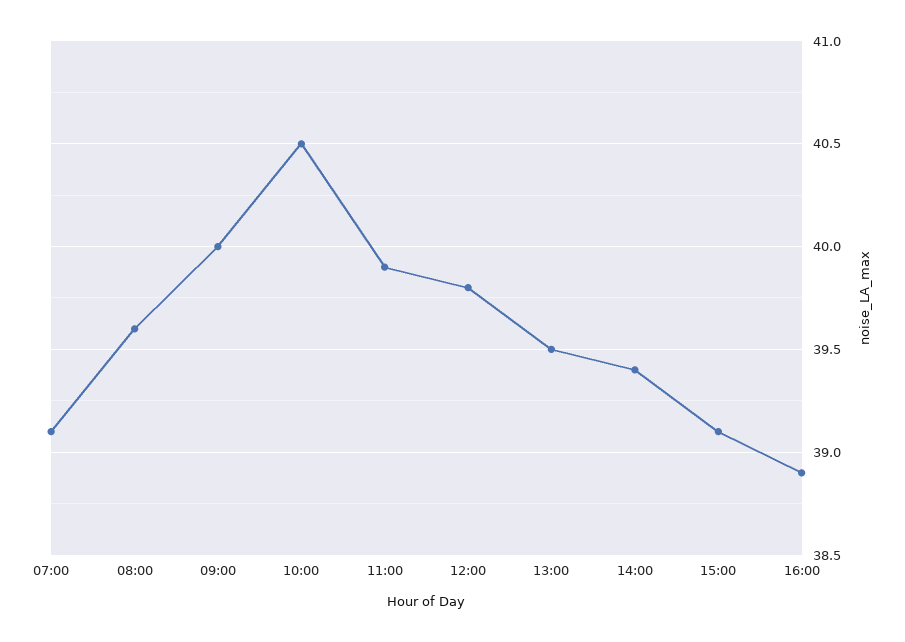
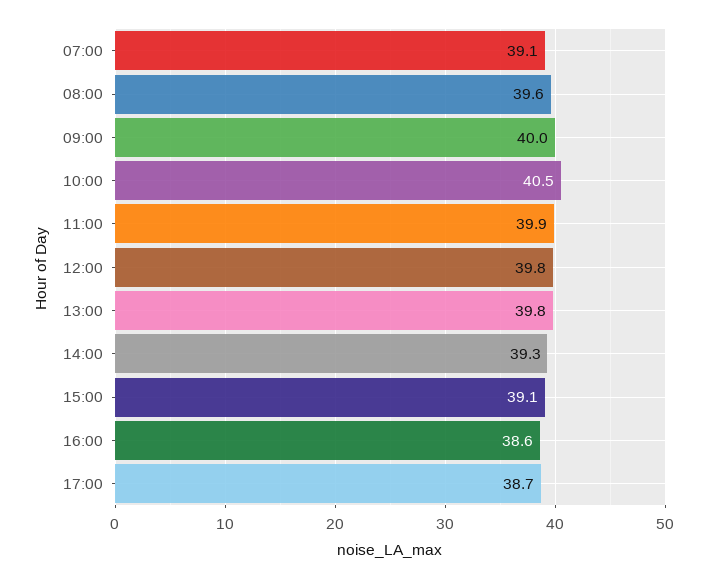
13:00: 39.5 -> 39.8
14:00: 39.4 -> 39.3
16:00: 38.9 -> 38.6
17:00: none -> 38.7

